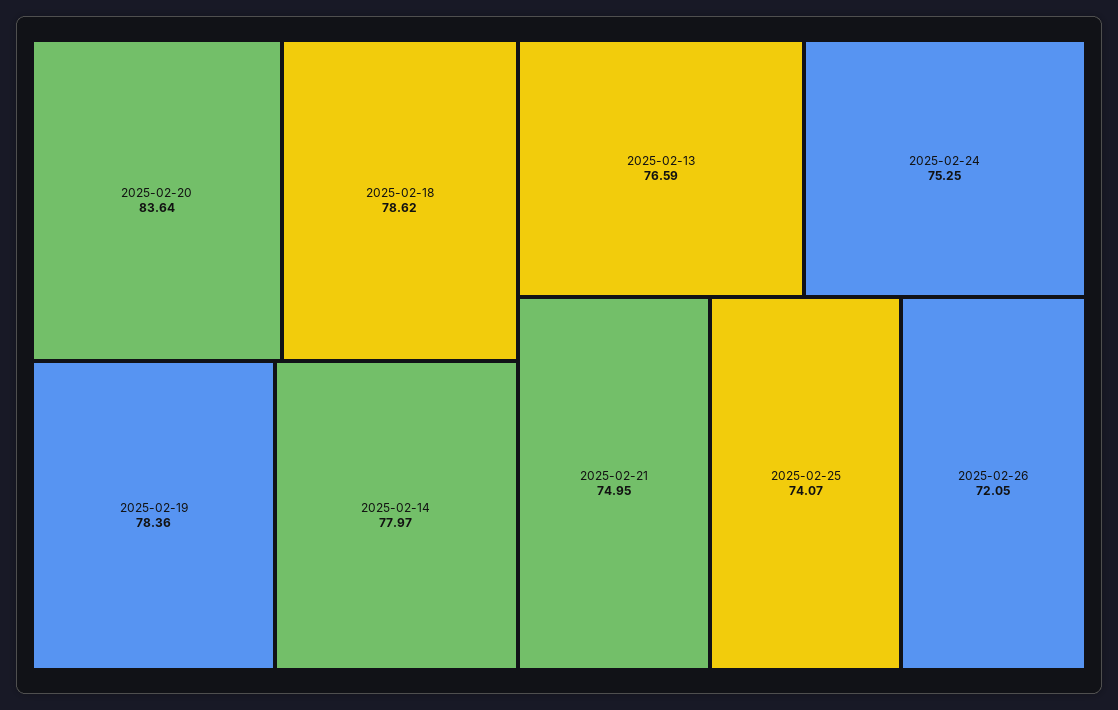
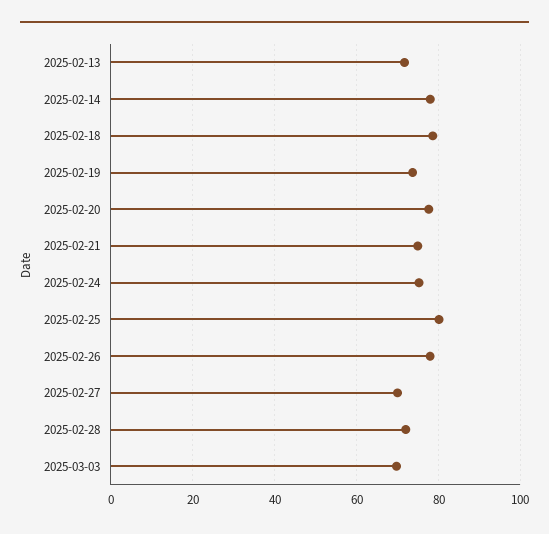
2025-02-20: 83.64 -> 78
2025-02-19: 78.36 -> 74
2025-02-13: 76.59 -> 72
2025-02-25: 74.07 -> 80
2025-02-26: 72.05 -> 78
2025-02-27: none -> 70
2025-02-28: none -> 72
2025-03-03: none -> 70

